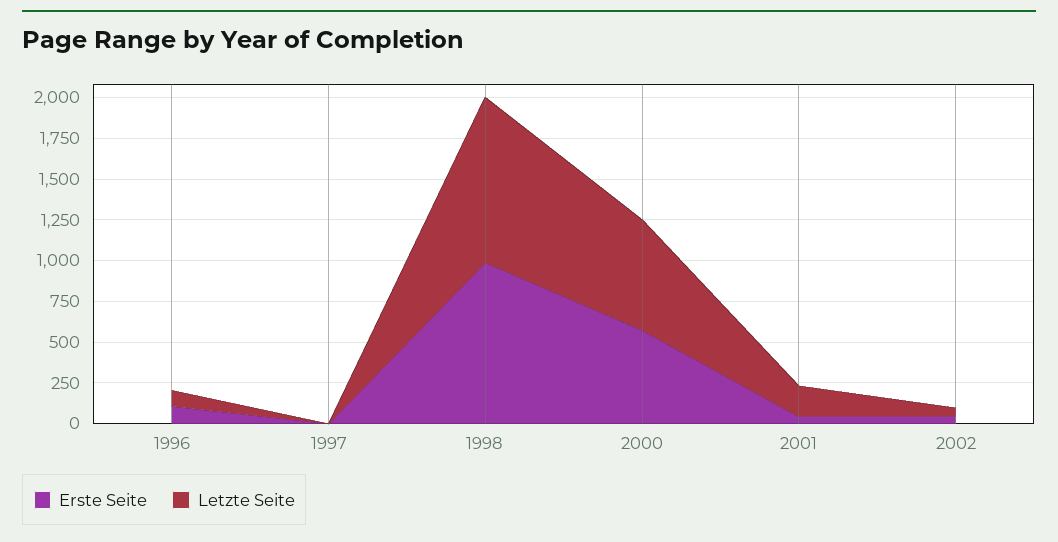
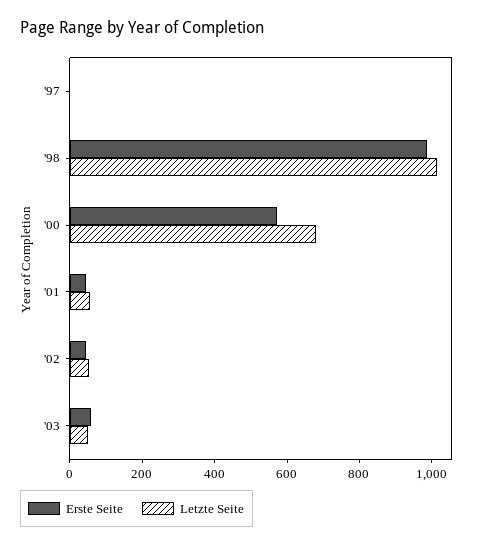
Erste Seite, 1996: 100 -> none
Letzte Seite, 1996: 100 -> none
Letzte Seite, 2001: 200 -> 50
Erste Seite, '03: none -> 50
Letzte Seite, '03: none -> 50

